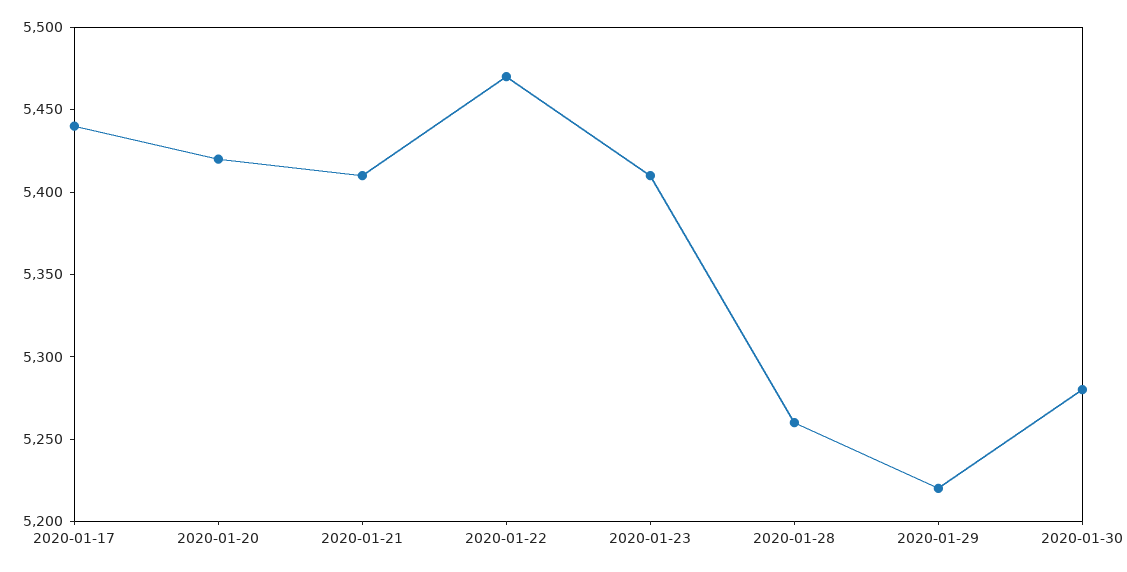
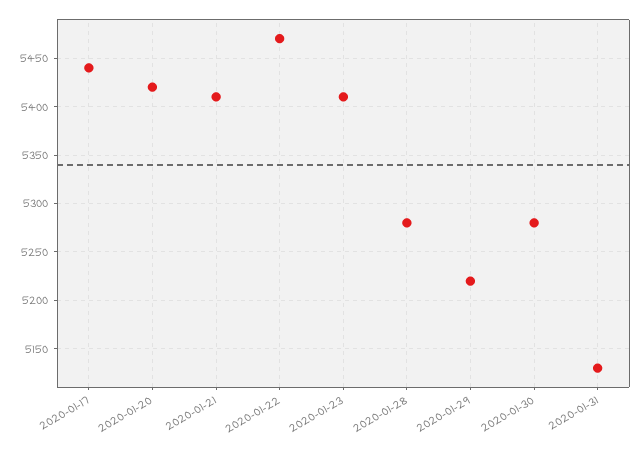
2020-01-28: 5260 -> 5280
2020-01-31: none -> 5130

